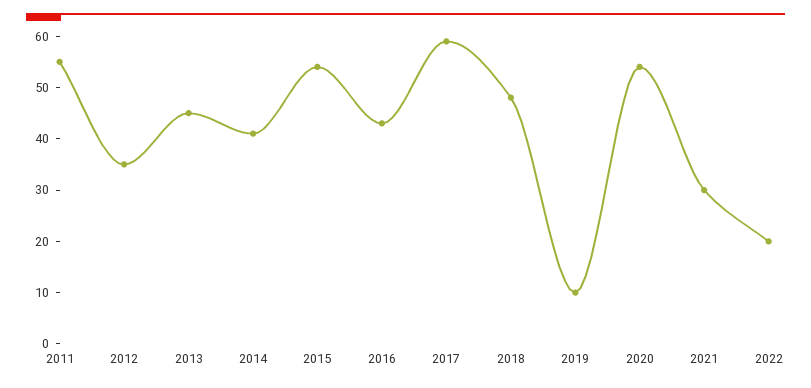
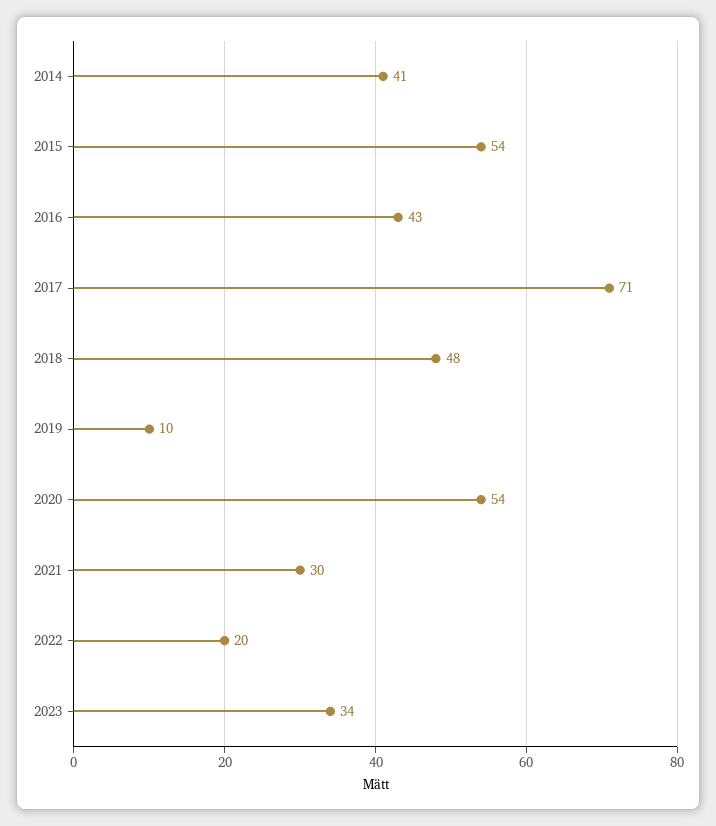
2011: 55 -> none
2012: 35 -> none
2013: 45 -> none
2017: 60 -> 71
2023: none -> 34

